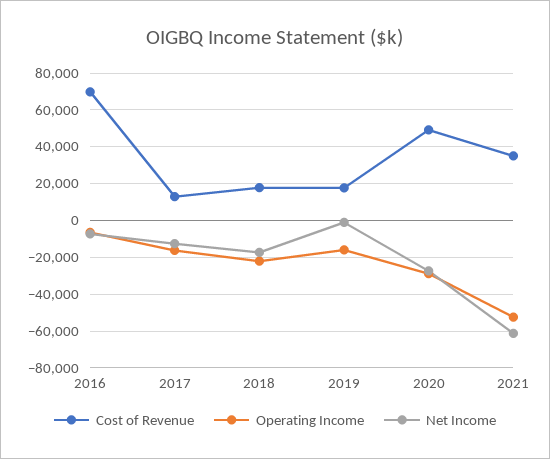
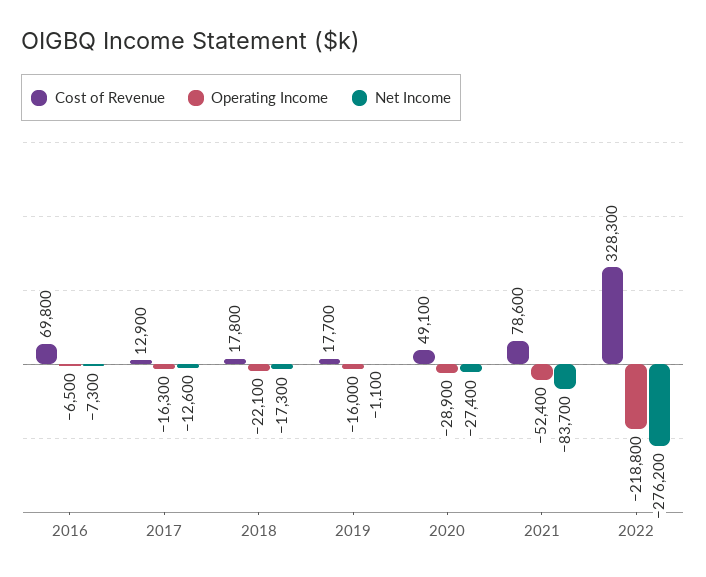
Cost of Revenue, 2021: 35000 -> 78600
Net Income, 2021: -60000 -> -83700
Cost of Revenue, 2022: none -> 328300
Operating Income, 2022: none -> -218800
Net Income, 2022: none -> -276200

